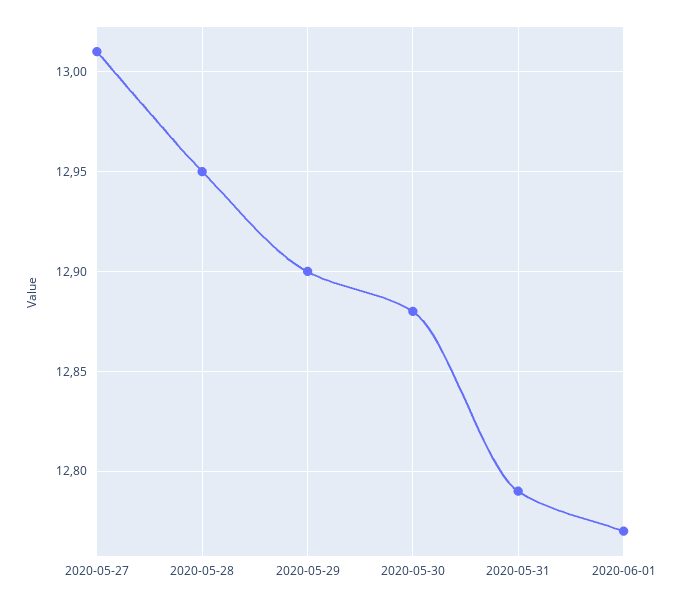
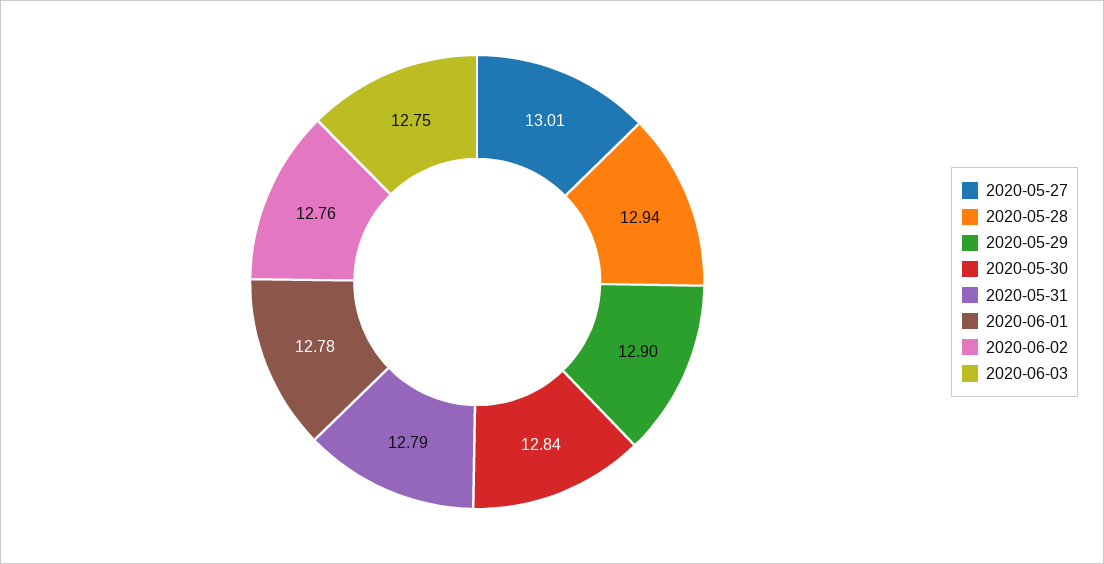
2020-05-28: 12.95 -> 12.94
2020-05-30: 12.88 -> 12.84
2020-06-01: 12.77 -> 12.78
2020-06-02: none -> 12.76
2020-06-03: none -> 12.75

